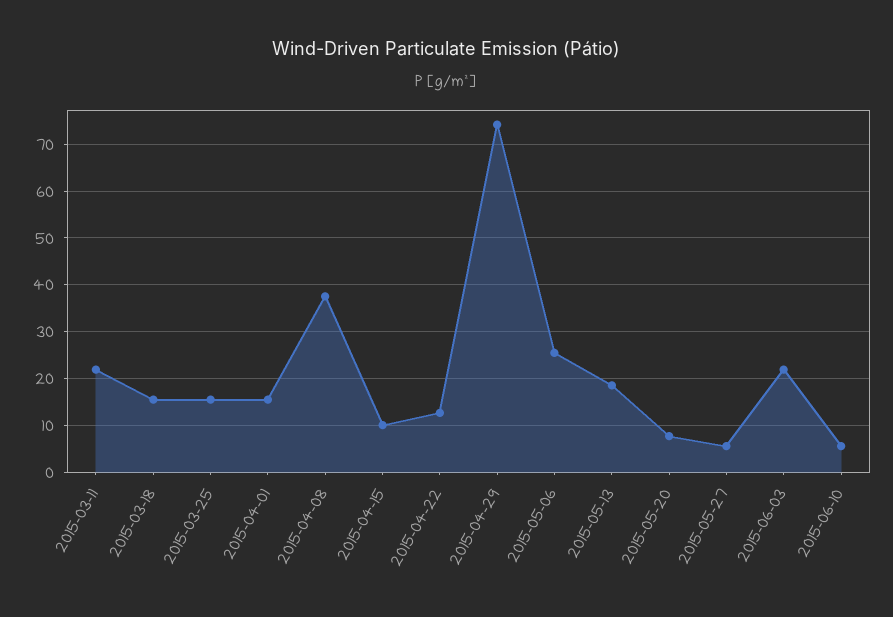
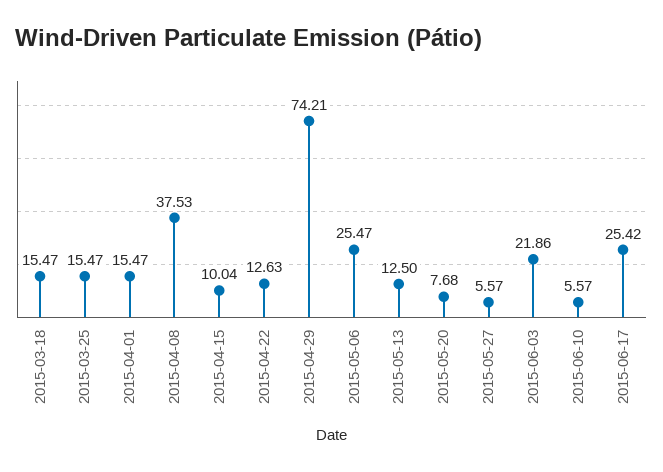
2015-03-11: 22 -> none
2015-05-13: 18 -> 12.5
2015-06-17: none -> 25.42

